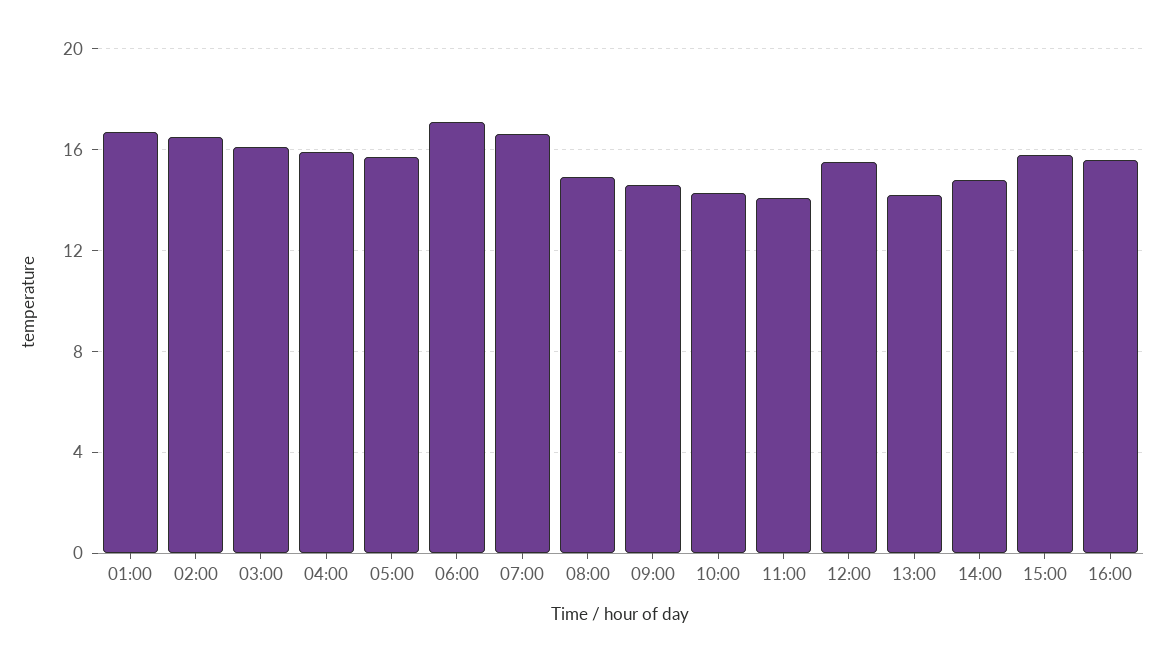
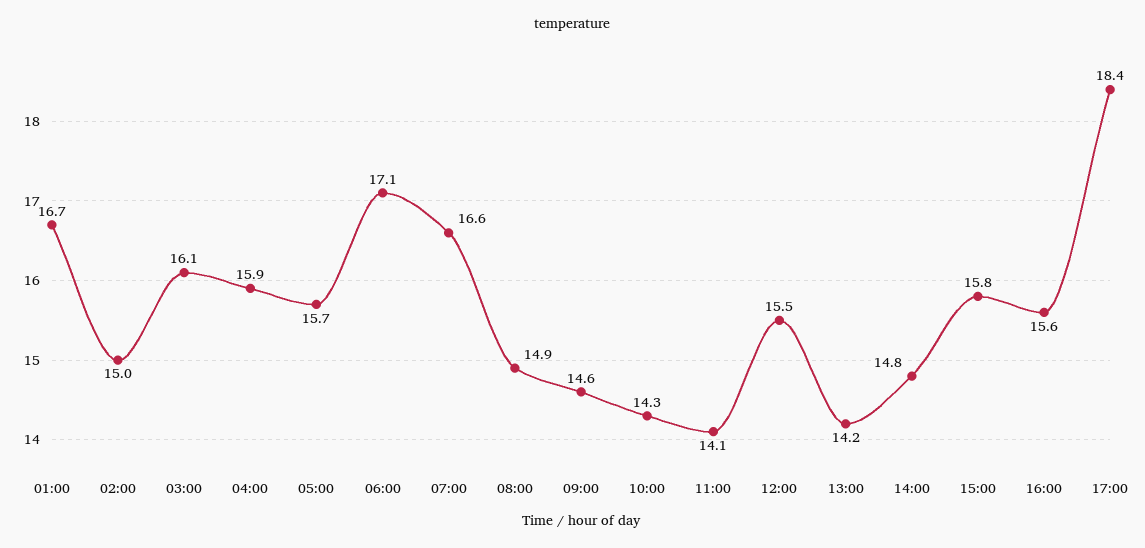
02:00: 16.5 -> 15
17:00: none -> 18.4

